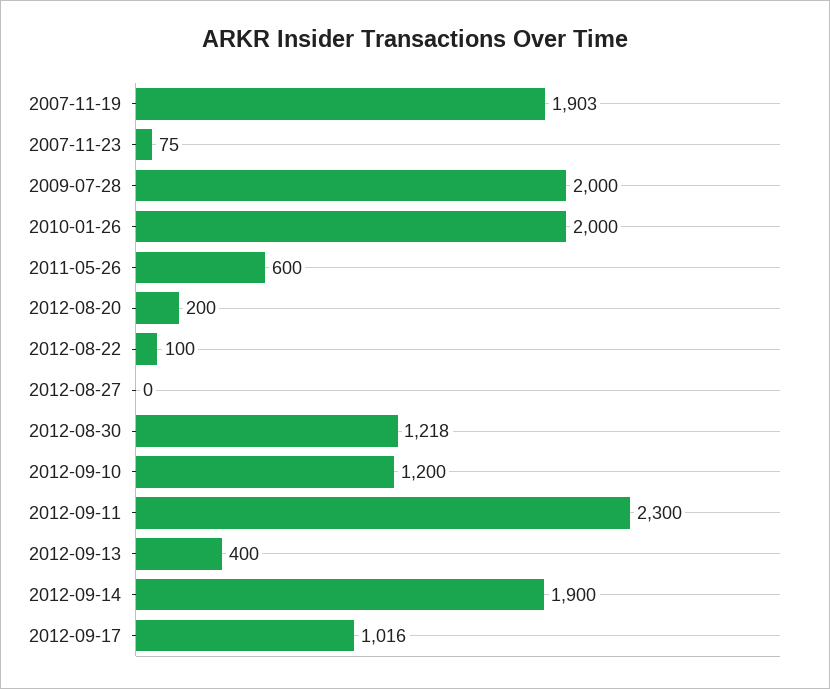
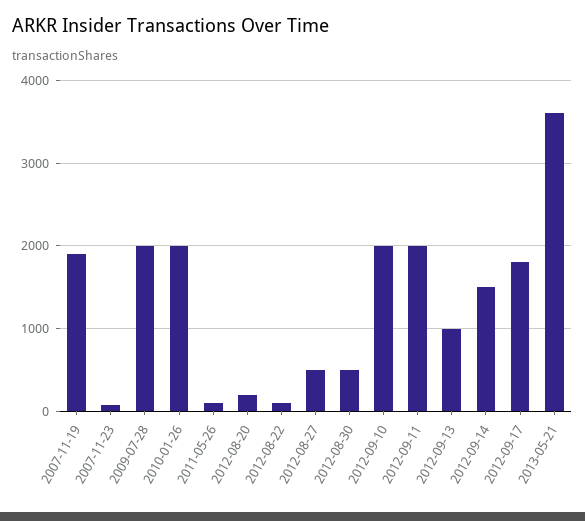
2011-05-26: 600 -> 100
2012-08-27: 0 -> 500
2012-08-30: 1218 -> 500
2012-09-10: 1200 -> 2000
2012-09-11: 2300 -> 2000
2012-09-13: 400 -> 1000
2012-09-14: 1900 -> 1500
2012-09-17: 1016 -> 1800
2013-05-21: none -> 3600

